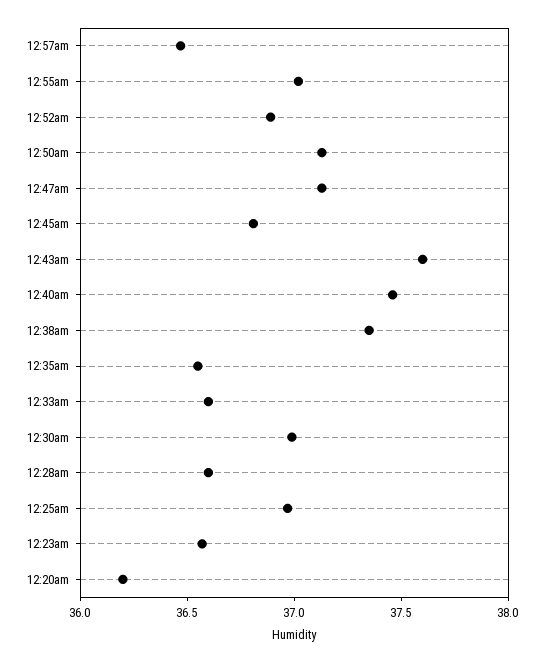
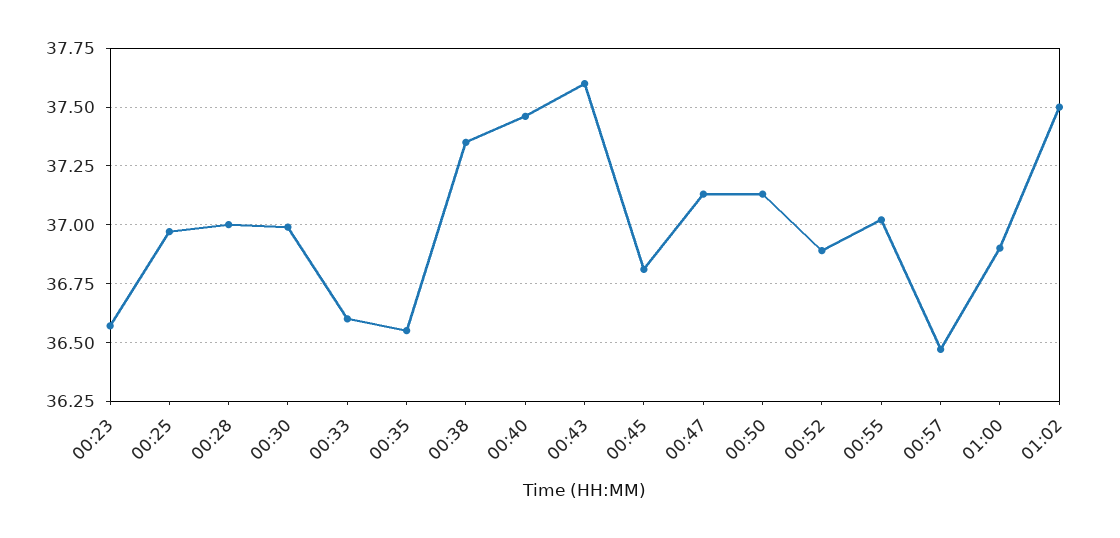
12:28am: 36.6 -> 37
12:20am: 36.2 -> none
01:00: none -> 36.9
01:02: none -> 37.5

